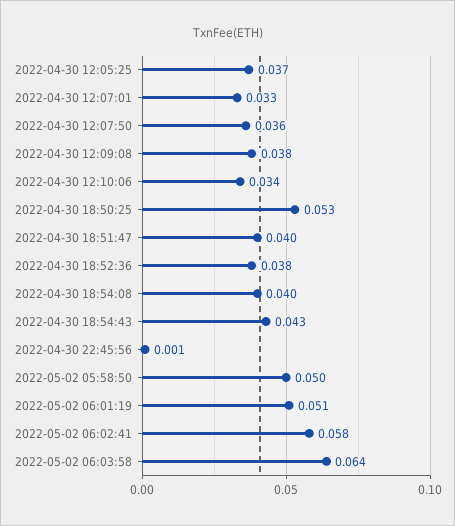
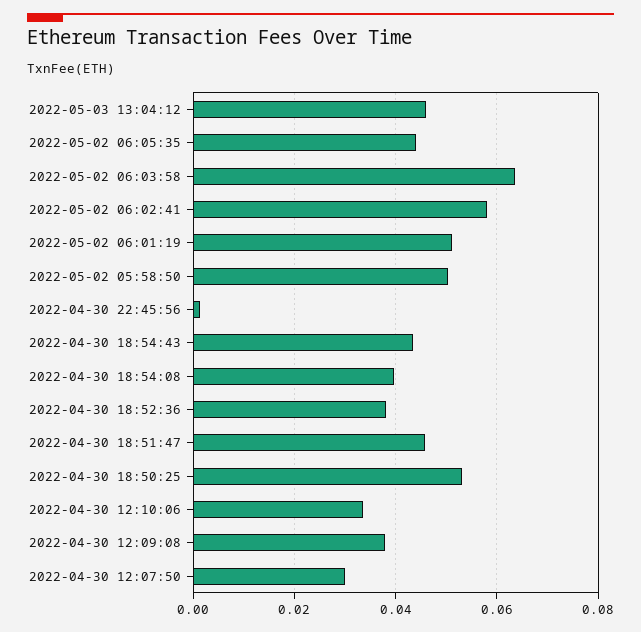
2022-04-30 12:05:25: 0.037 -> none
2022-04-30 12:07:01: 0.033 -> none
2022-04-30 12:07:50: 0.036 -> 0.03
2022-04-30 18:51:47: 0.04 -> 0.046
2022-05-03 13:04:12: none -> 0.046
2022-05-02 06:05:35: none -> 0.044

